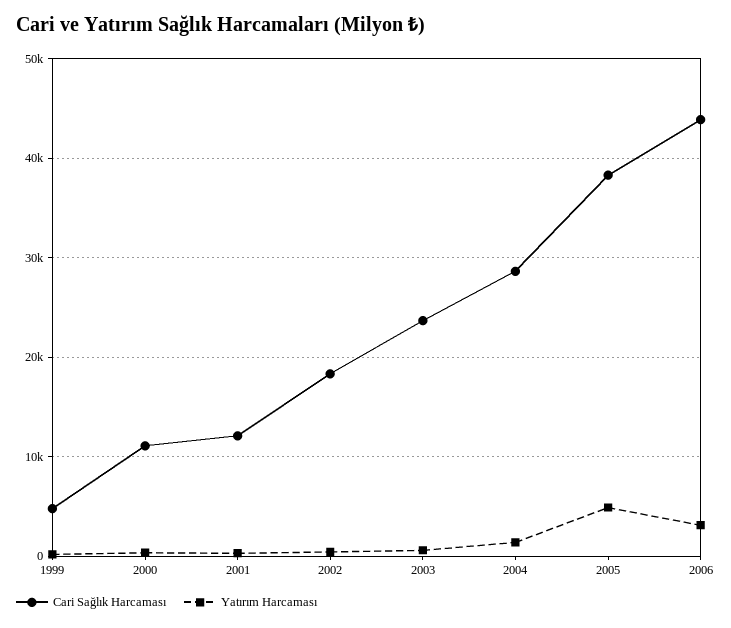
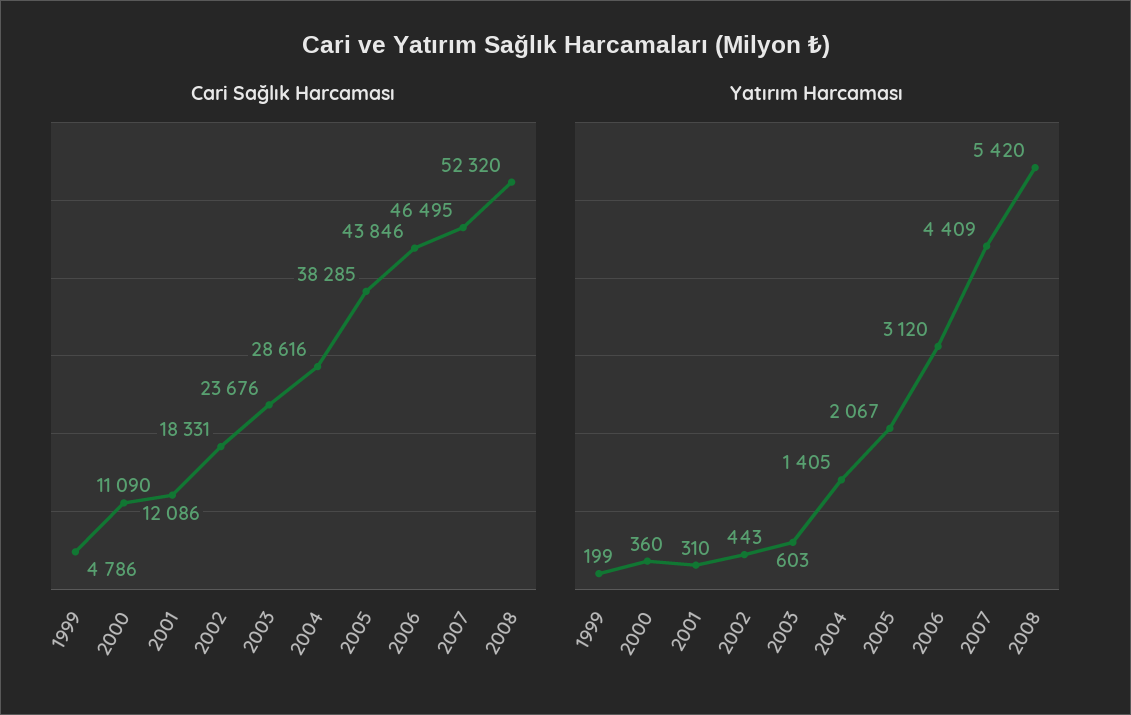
Yatırım Harcaması, 2005: 5000 -> 2067
Cari Sağlık Harcaması, 2007: none -> 46495
Cari Sağlık Harcaması, 2008: none -> 52320
Yatırım Harcaması, 2007: none -> 4409
Yatırım Harcaması, 2008: none -> 5420

